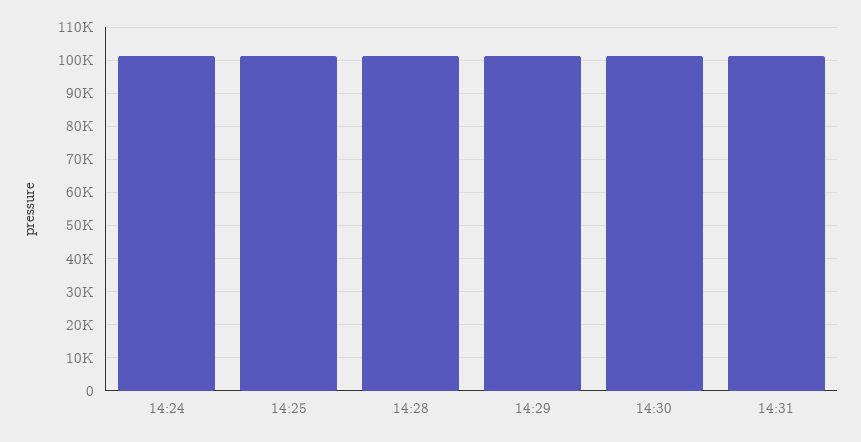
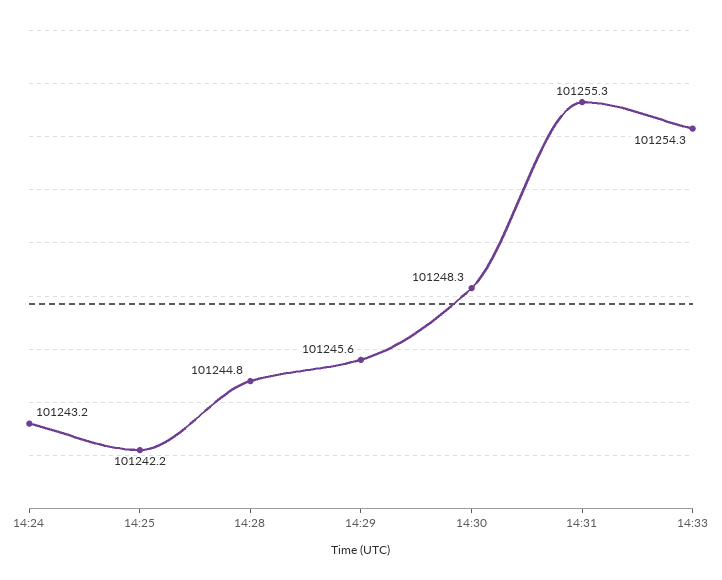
14:33: none -> 101254.3

